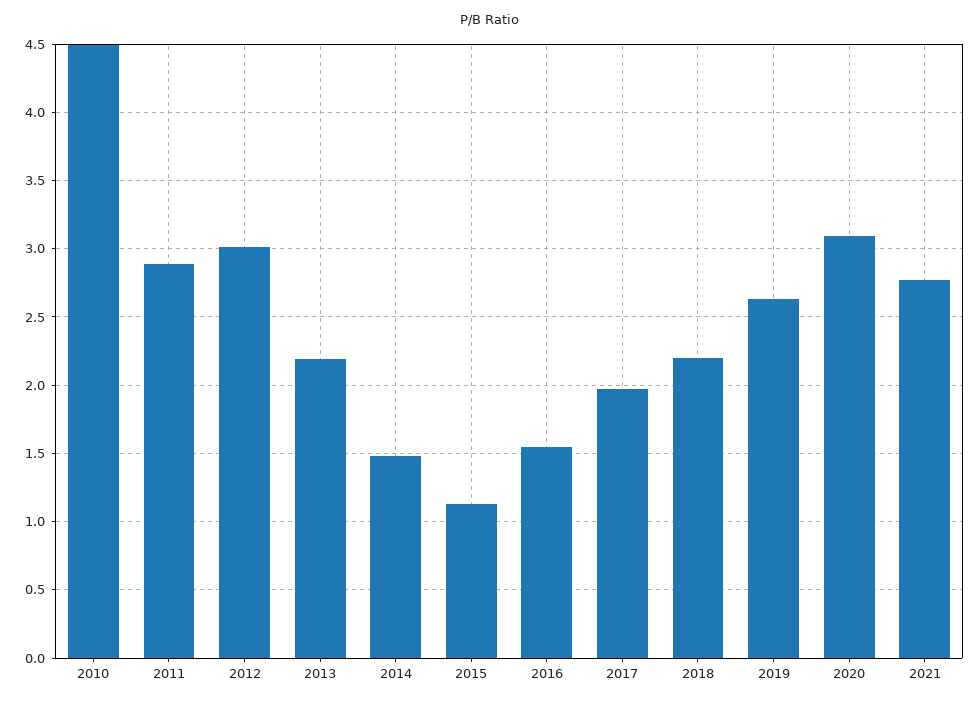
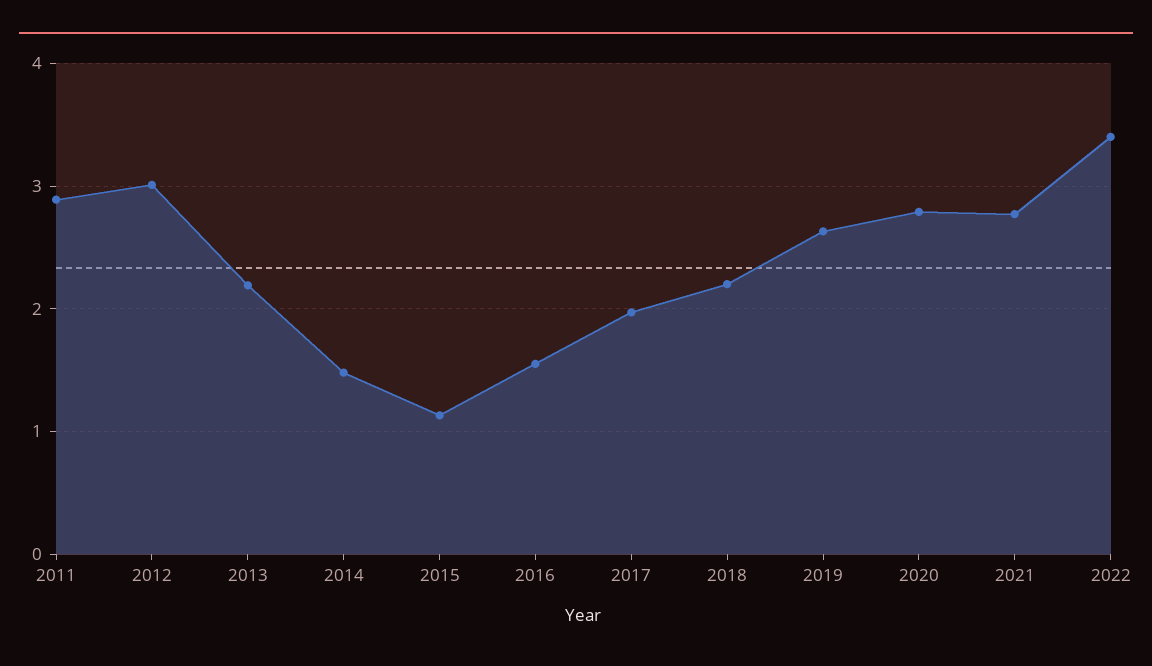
2010: 4.5 -> none
2020: 3.1 -> 2.8
2022: none -> 3.4

